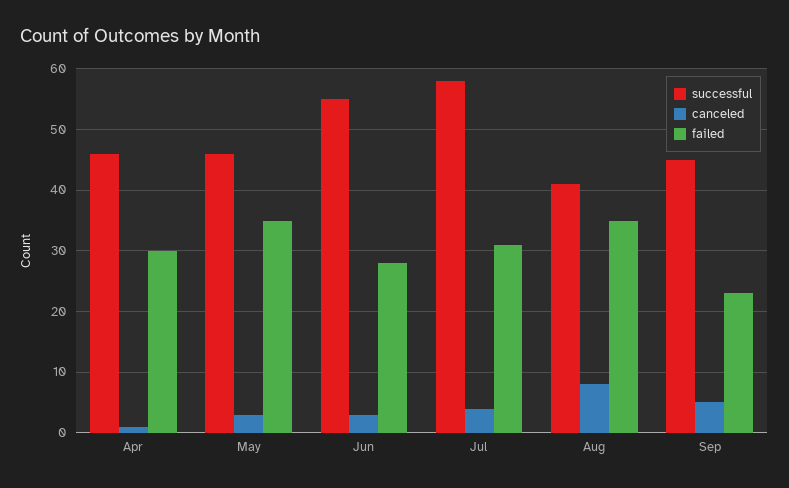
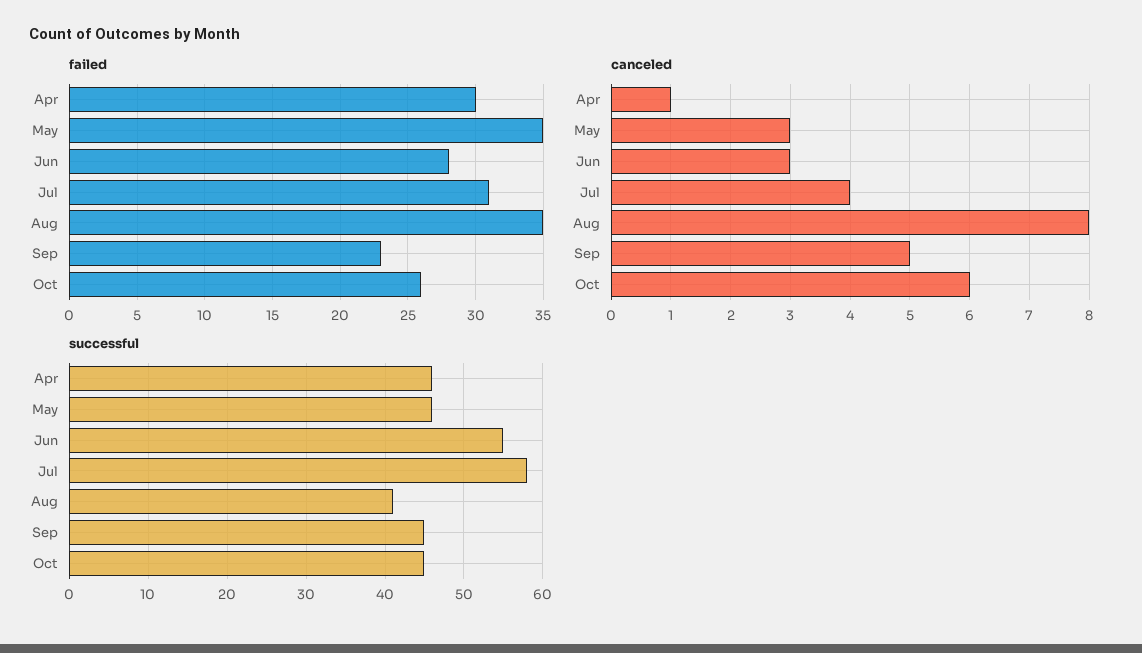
failed, Oct: none -> 26
canceled, Oct: none -> 6
successful, Oct: none -> 45

